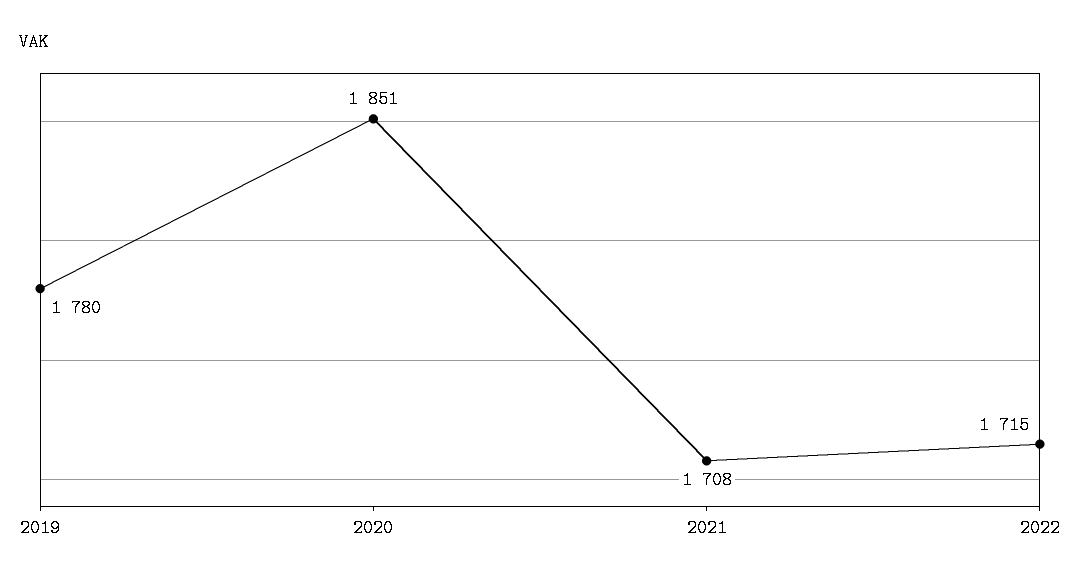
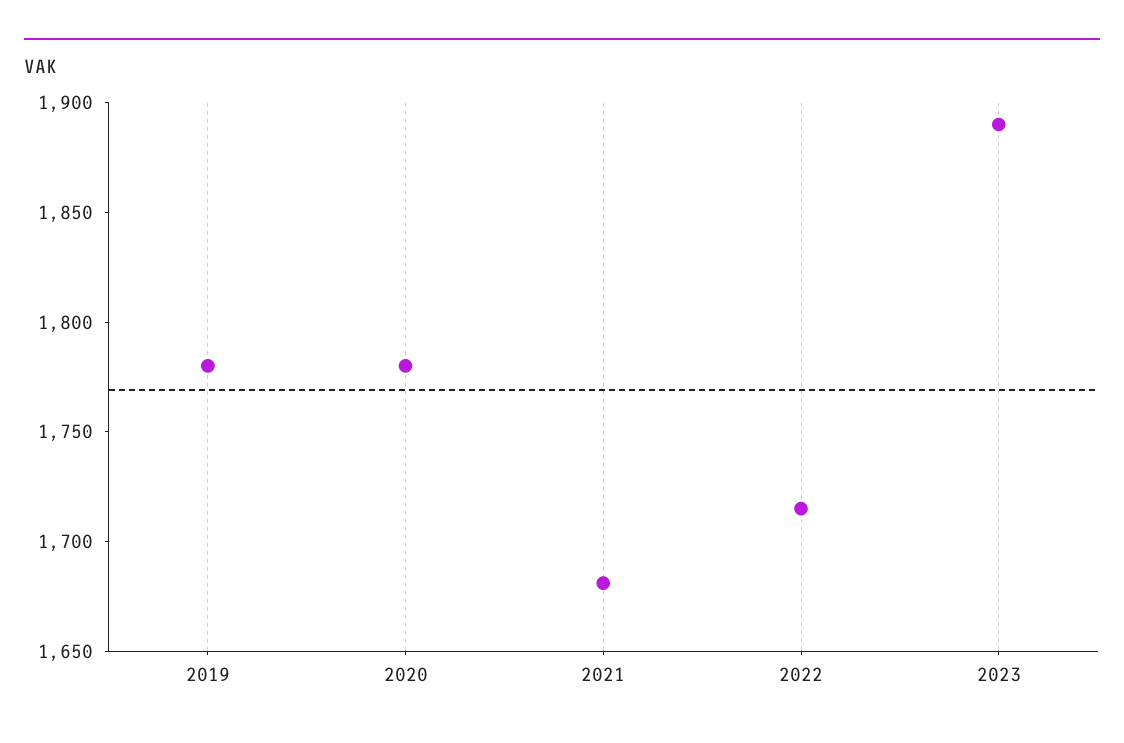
2020: 1851 -> 1780
2021: 1708 -> 1680
2023: none -> 1890

